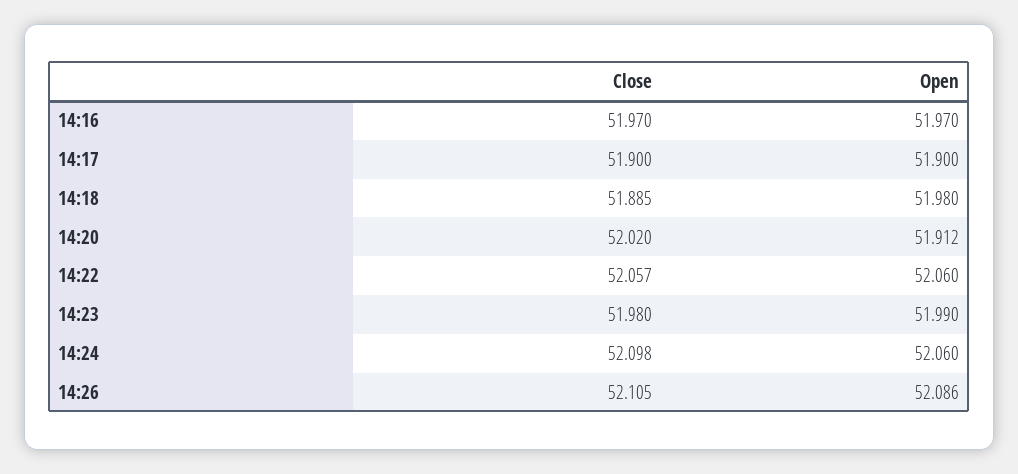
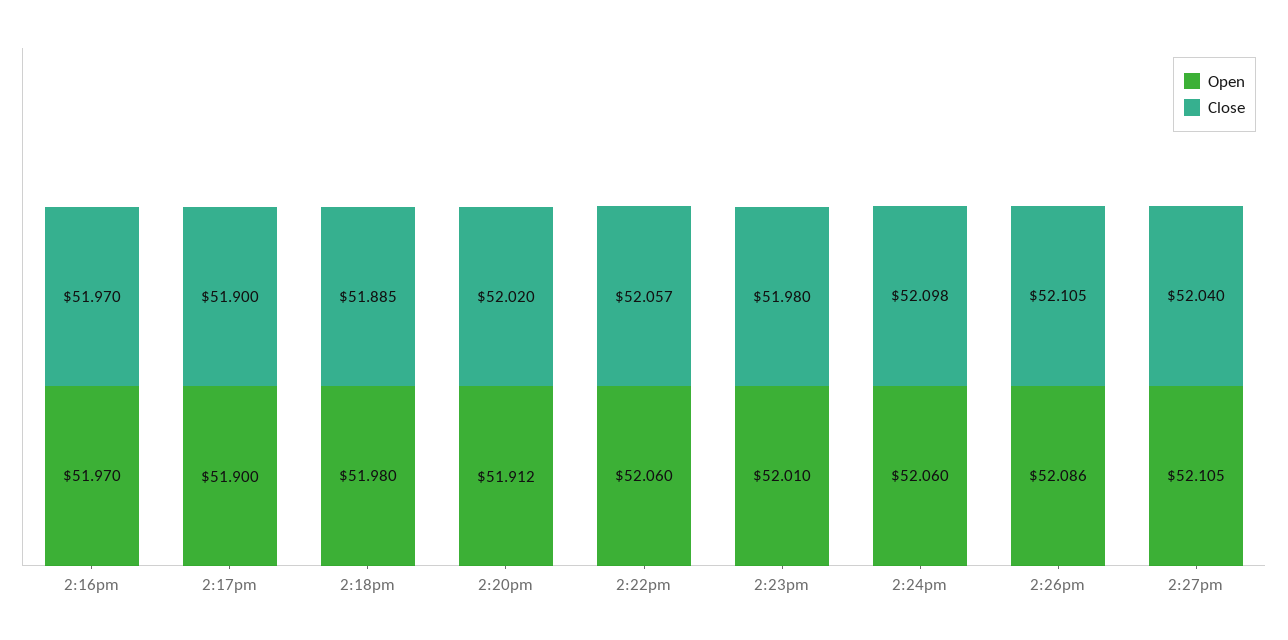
Open, 14:23: 51.99 -> 52.01
Open, 2:27pm: none -> 52.105
Close, 2:27pm: none -> 52.04

